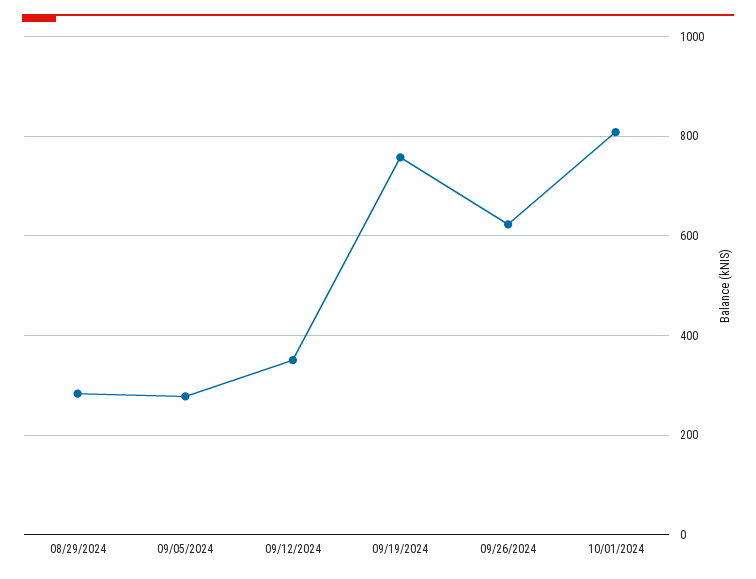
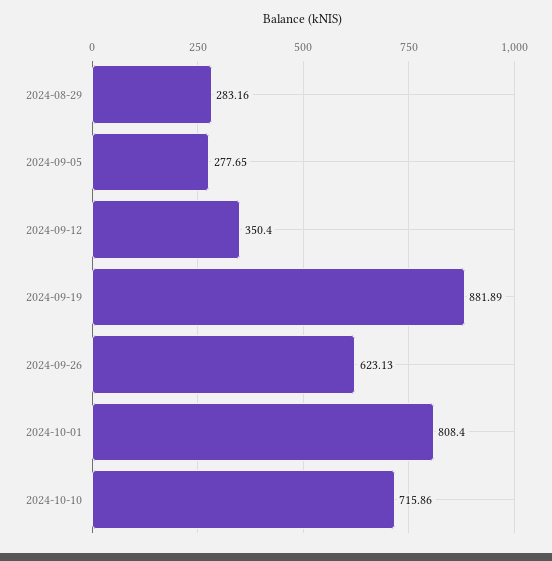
09/19/2024: 760 -> 881.89
2024-10-10: none -> 715.86

